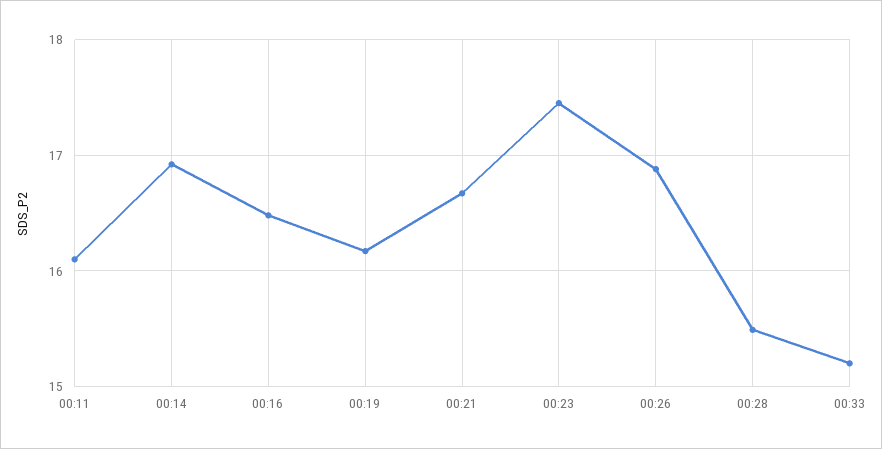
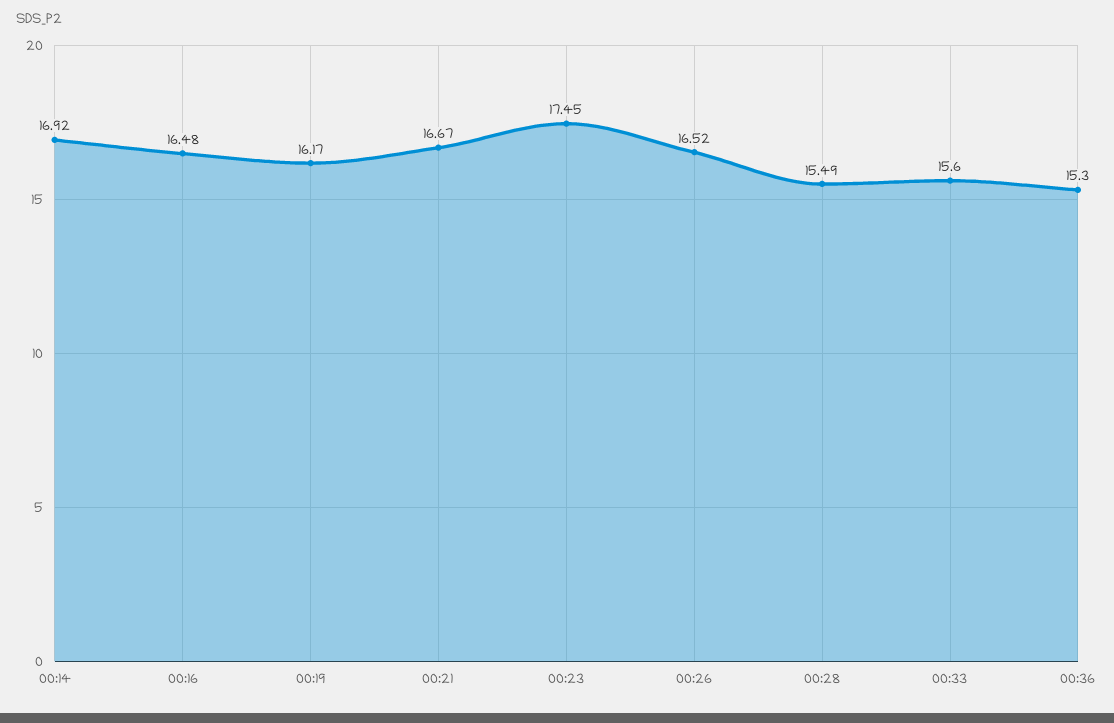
00:11: 16.1 -> none
00:26: 16.9 -> 16.52
00:33: 15.2 -> 15.6
00:36: none -> 15.3

